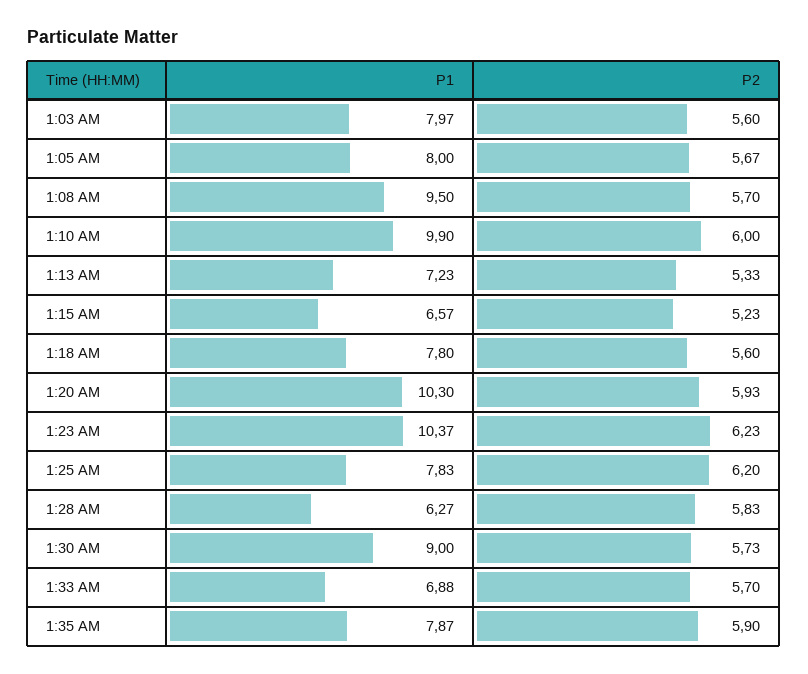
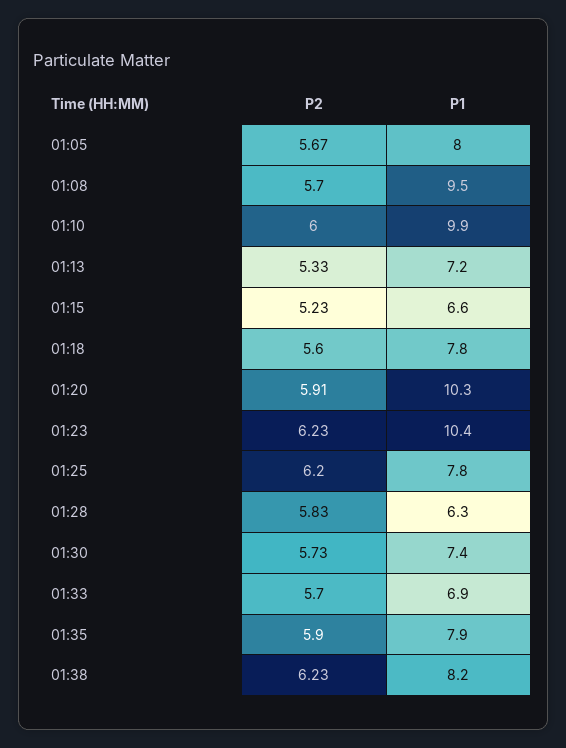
P1, 1:03 AM: 7.97 -> none
P2, 1:03 AM: 5.6 -> none
P2, 1:20 AM: 5.93 -> 5.91
P1, 1:30 AM: 9 -> 7.4
P2, 01:38: none -> 6.23
P1, 01:38: none -> 8.2

